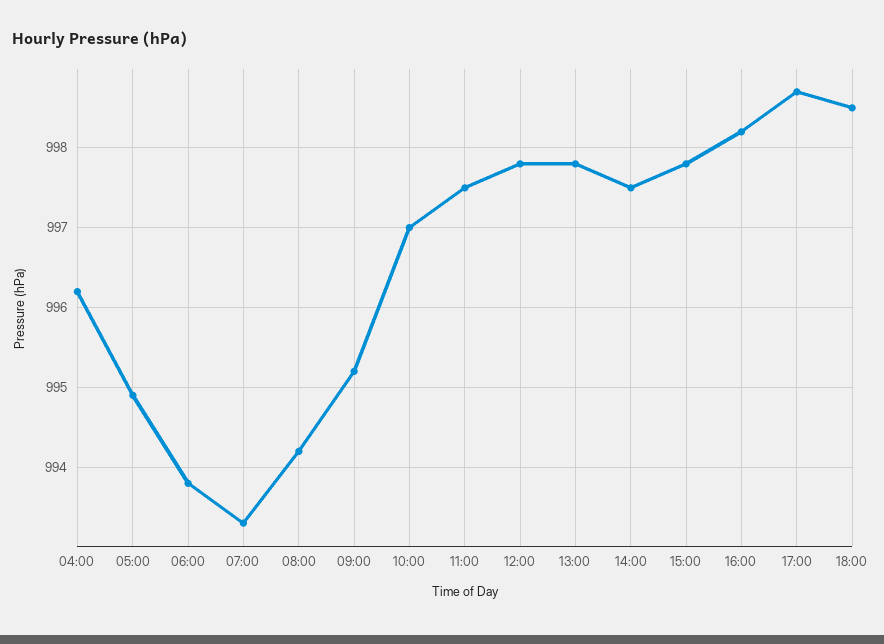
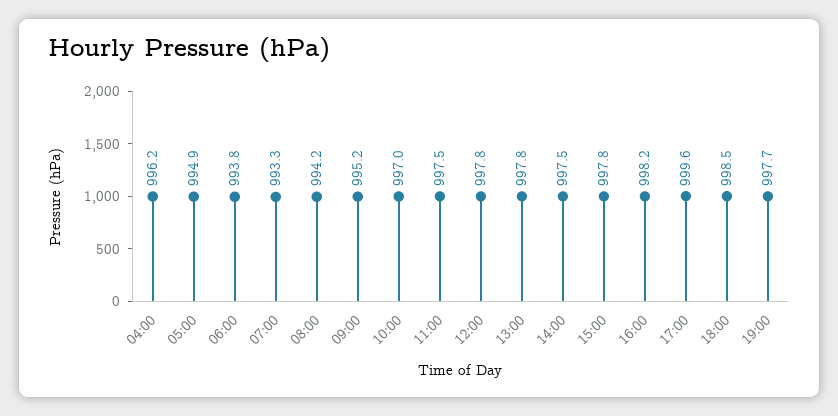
17:00: 998.7 -> 999.6
19:00: none -> 997.7

